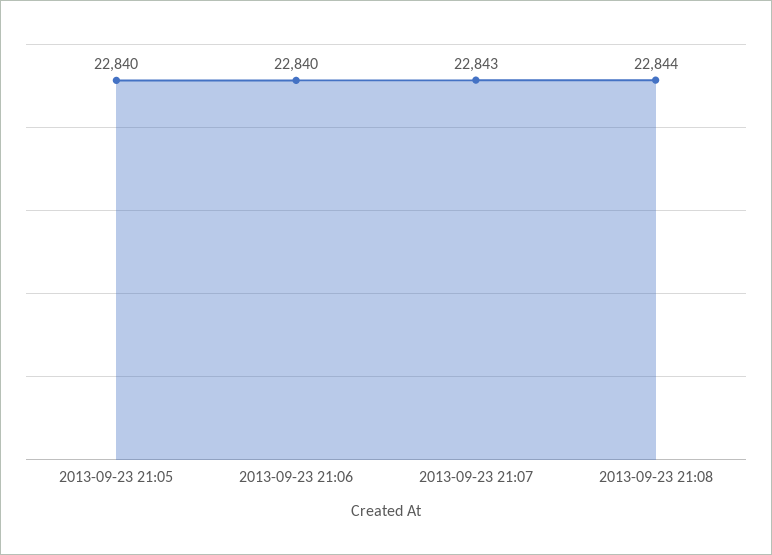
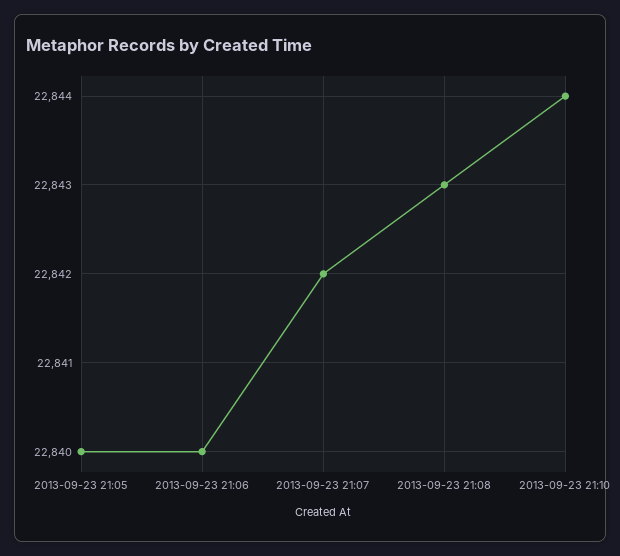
2013-09-23 21:07: 22843 -> 22842
2013-09-23 21:08: 22844 -> 22843
2013-09-23 21:10: none -> 22844

